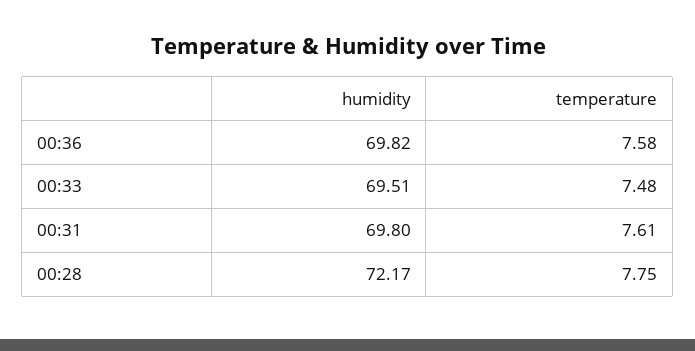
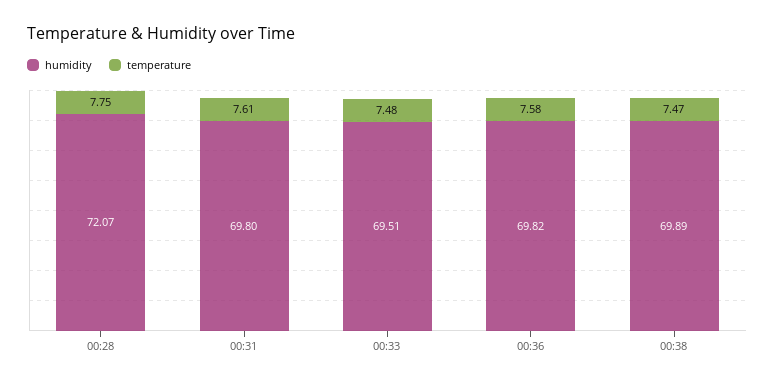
humidity, 00:28: 72.17 -> 72.07
humidity, 00:38: none -> 69.89
temperature, 00:38: none -> 7.47

